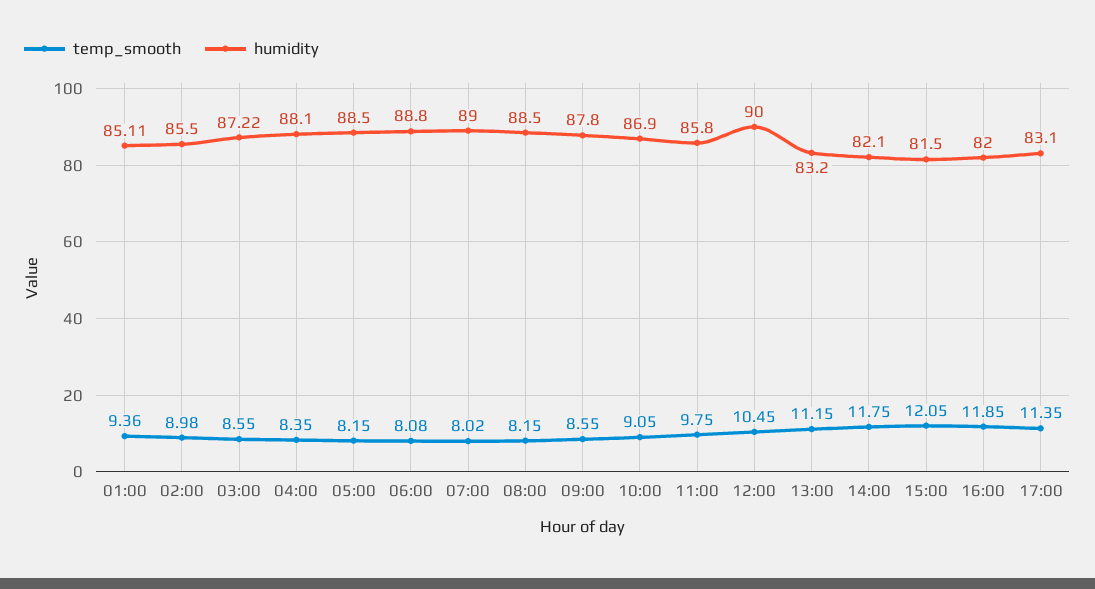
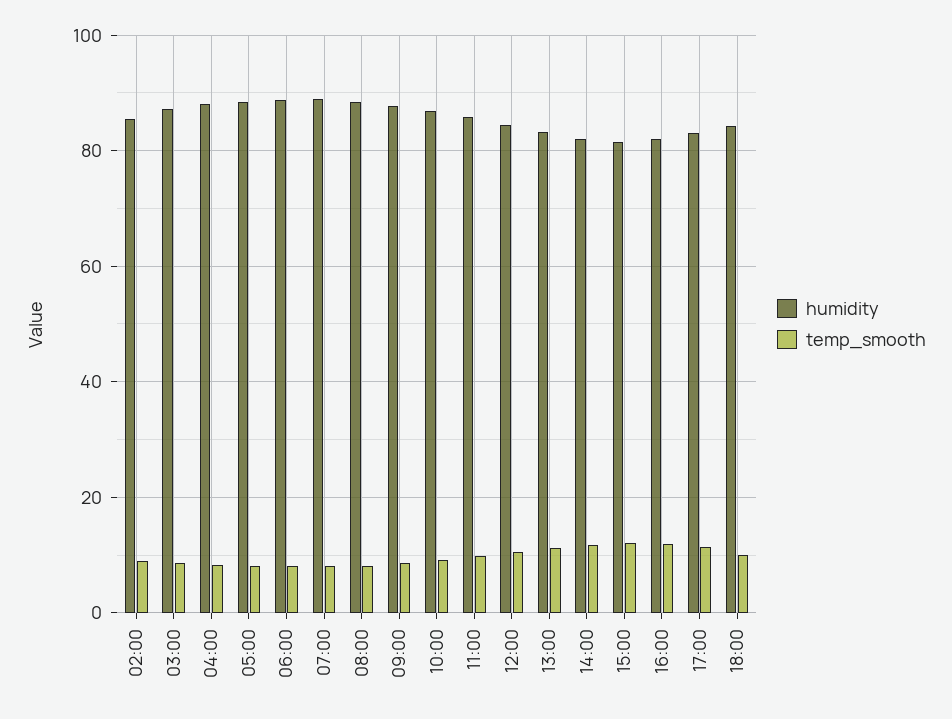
temp_smooth, 01:00: 9.36 -> none
humidity, 01:00: 85.11 -> none
humidity, 12:00: 90 -> 84
humidity, 18:00: none -> 84
temp_smooth, 18:00: none -> 10

